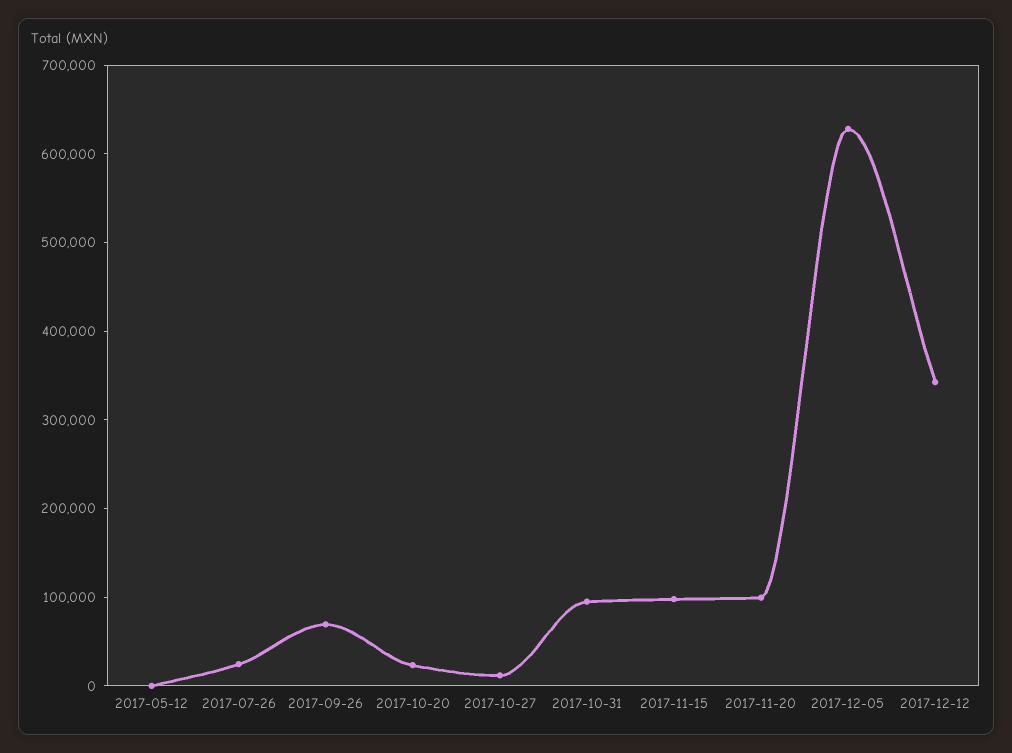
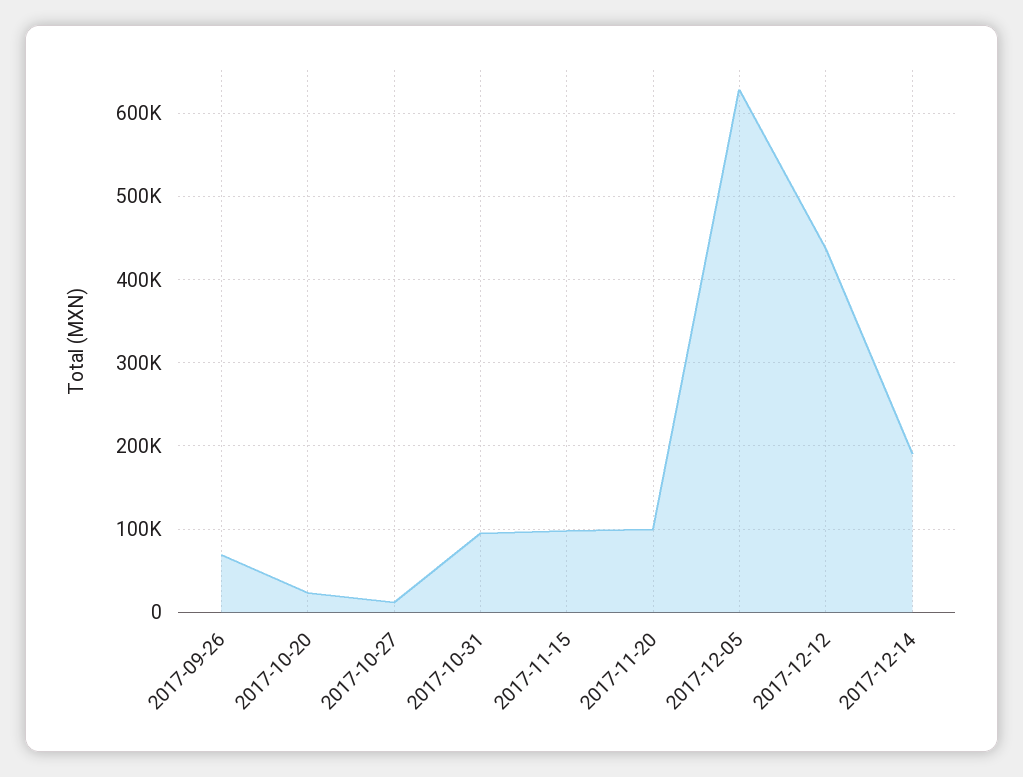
2017-05-12: 0 -> none
2017-07-26: 20000 -> none
2017-12-12: 340000 -> 440000
2017-12-14: none -> 190000

